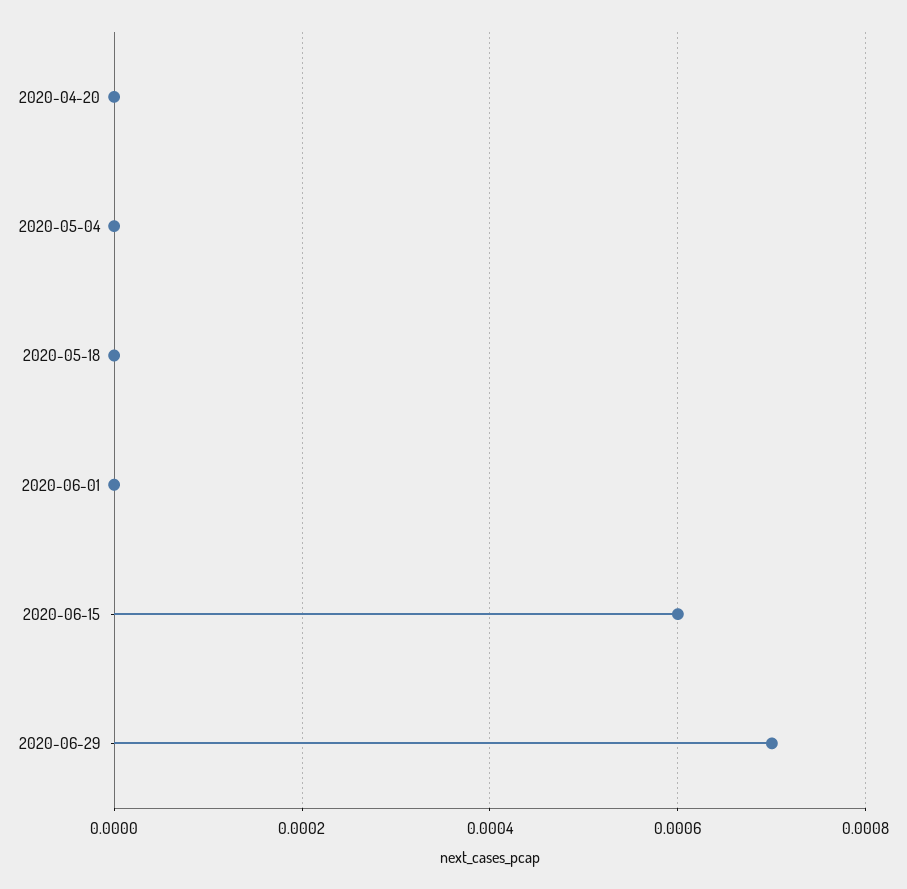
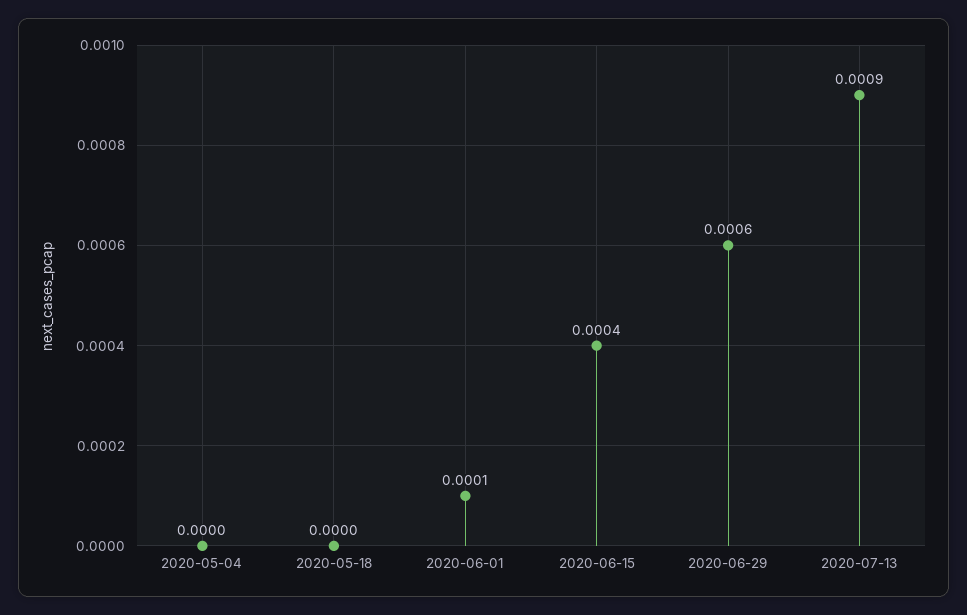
2020-04-20: 0 -> none
2020-06-01: 0 -> 0.0001
2020-06-15: 0.0006 -> 0.0004
2020-06-29: 0.0007 -> 0.0006
2020-07-13: none -> 0.0009

